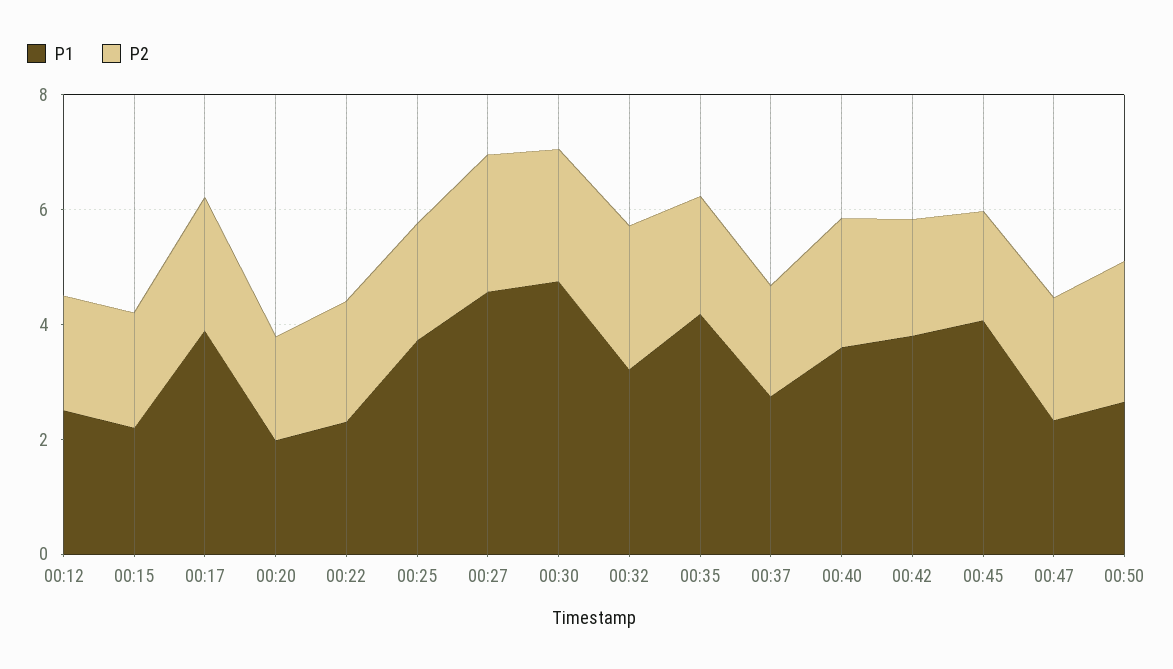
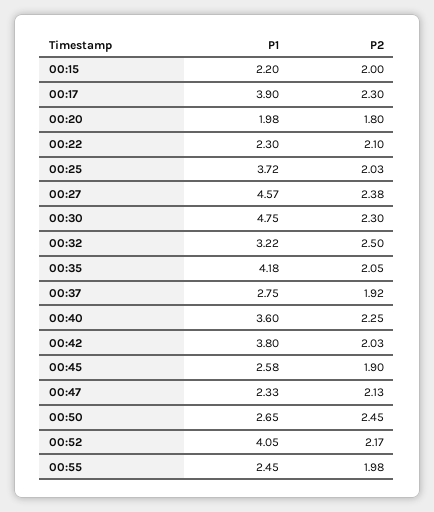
P1, 00:12: 2.5 -> none
P2, 00:12: 2 -> none
P1, 00:45: 4 -> 2.58
P1, 00:52: none -> 4.05
P2, 00:52: none -> 2.17
P1, 00:55: none -> 2.45
P2, 00:55: none -> 1.98

